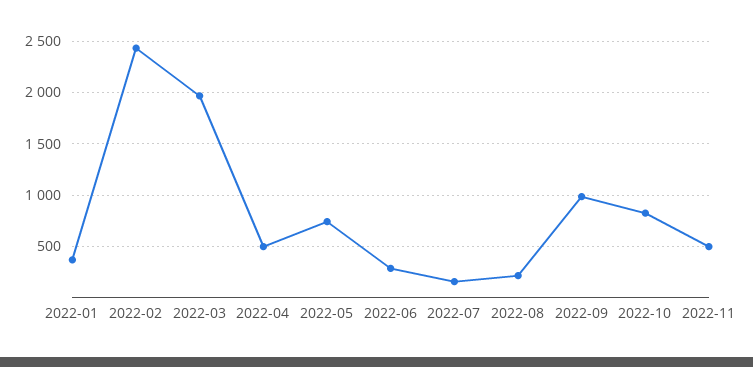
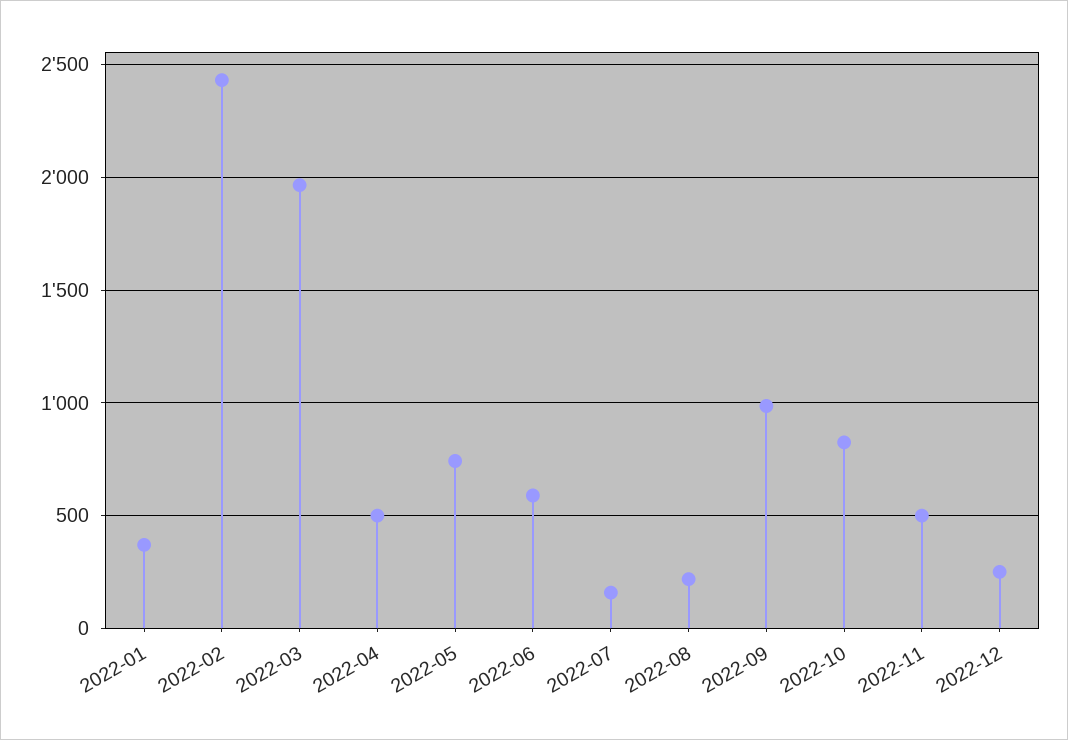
2022-06: 300 -> 600
2022-12: none -> 250

